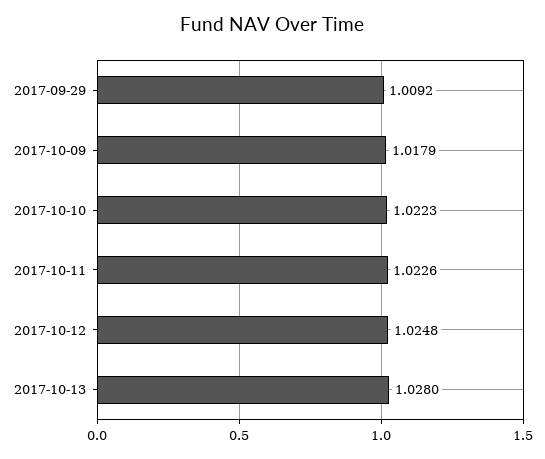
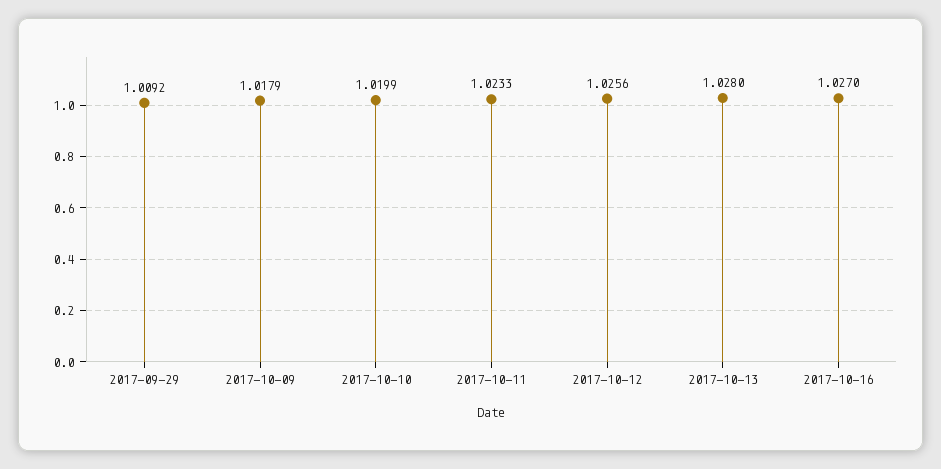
2017-10-10: 1.0223 -> 1.0199
2017-10-11: 1.0226 -> 1.0233
2017-10-12: 1.0248 -> 1.0256
2017-10-16: none -> 1.027

